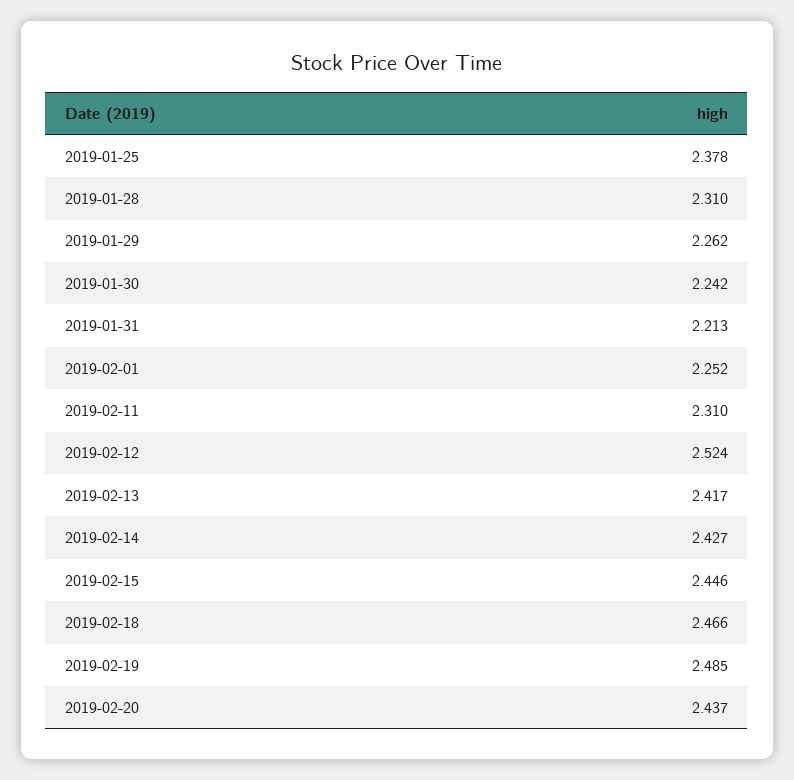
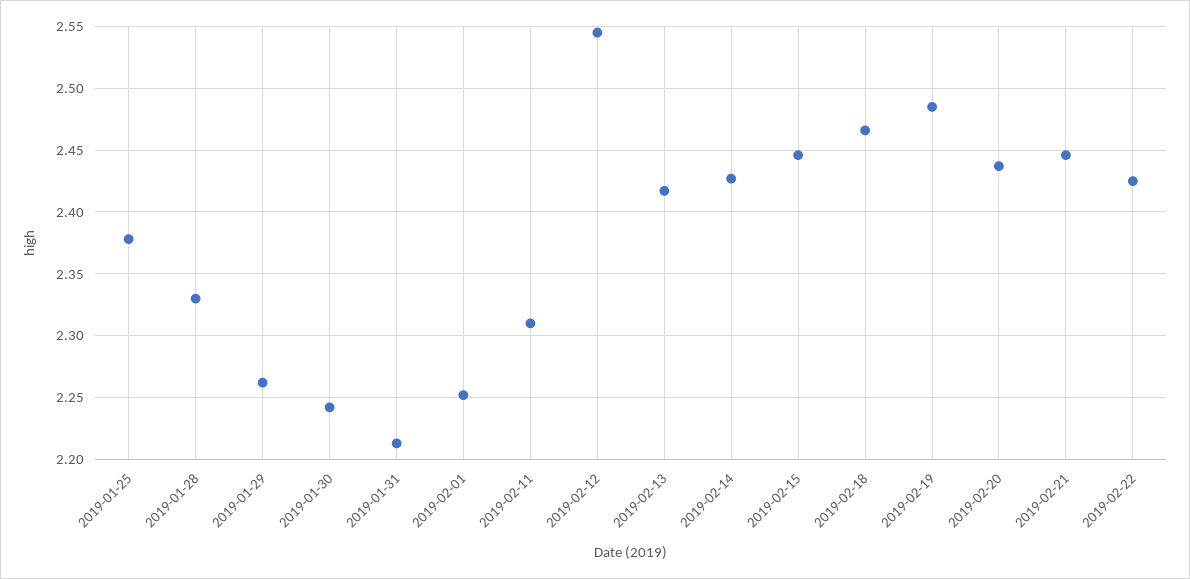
2019-01-28: 2.31 -> 2.33
2019-02-12: 2.524 -> 2.545
2019-02-21: none -> 2.445
2019-02-22: none -> 2.425

